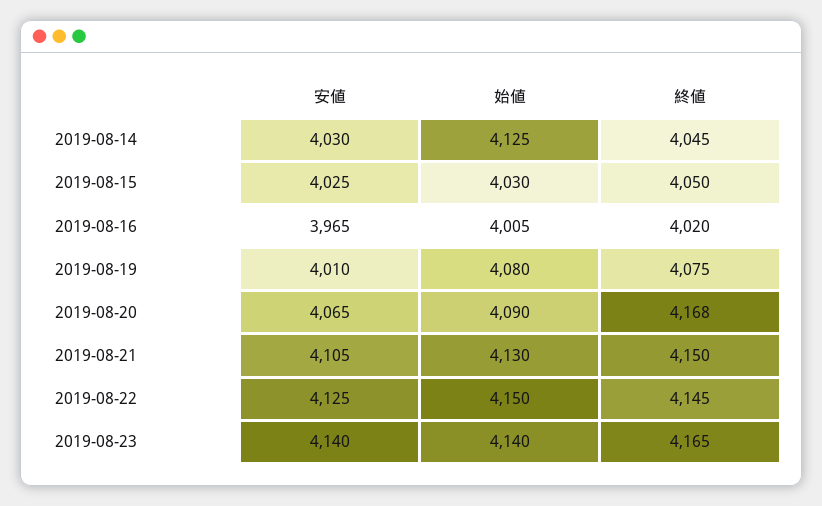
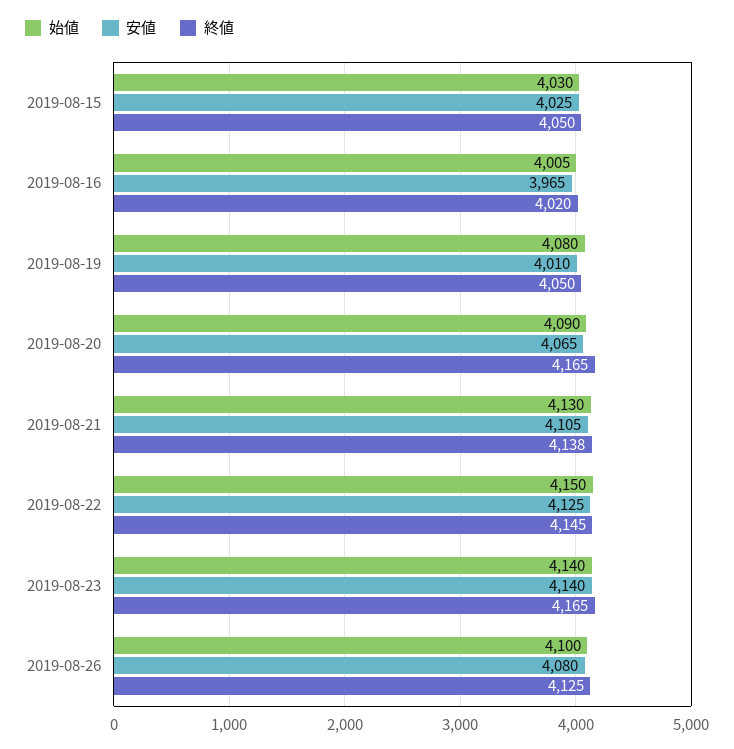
安値, 2019-08-14: 4030 -> none
始値, 2019-08-14: 4125 -> none
終値, 2019-08-14: 4045 -> none
終値, 2019-08-19: 4075 -> 4050
終値, 2019-08-20: 4168 -> 4165
終値, 2019-08-21: 4150 -> 4138
始値, 2019-08-26: none -> 4100
安値, 2019-08-26: none -> 4080
終値, 2019-08-26: none -> 4125

